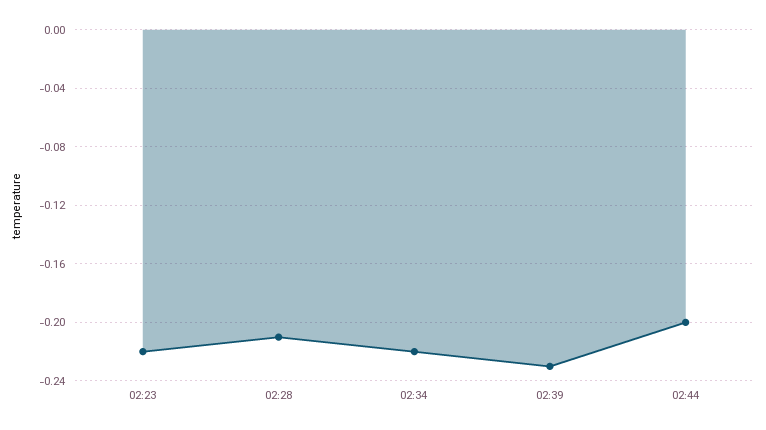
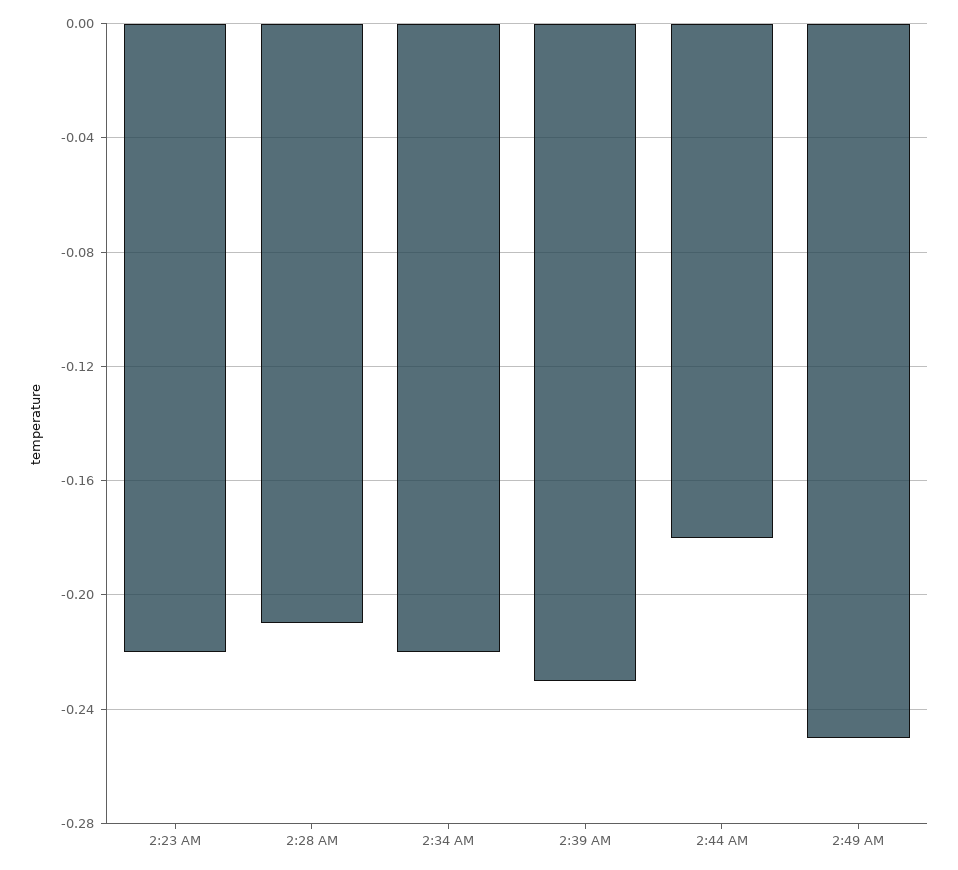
02:44: -0.2 -> -0.18
2:49 AM: none -> -0.25

